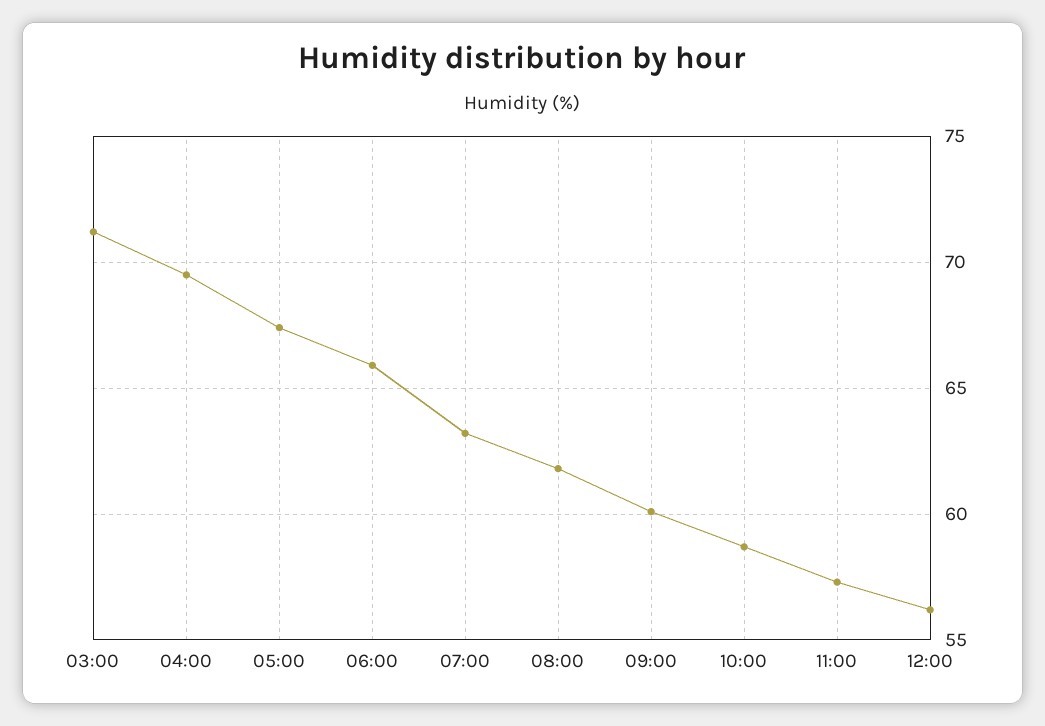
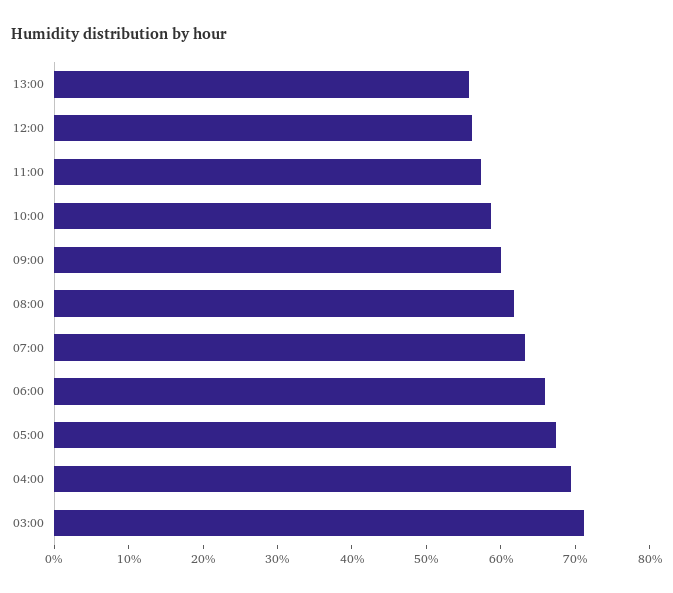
13:00: none -> 56

